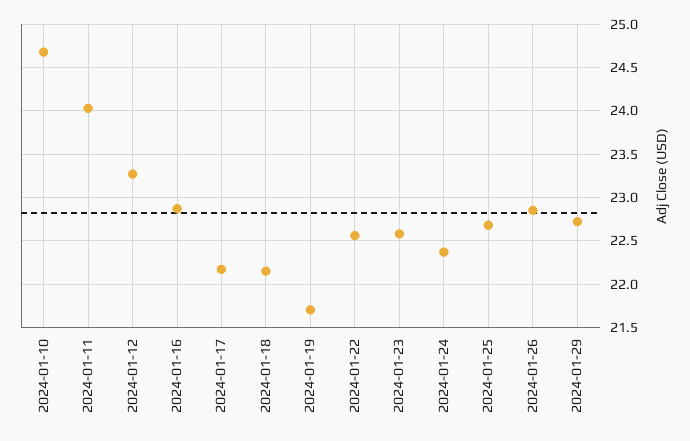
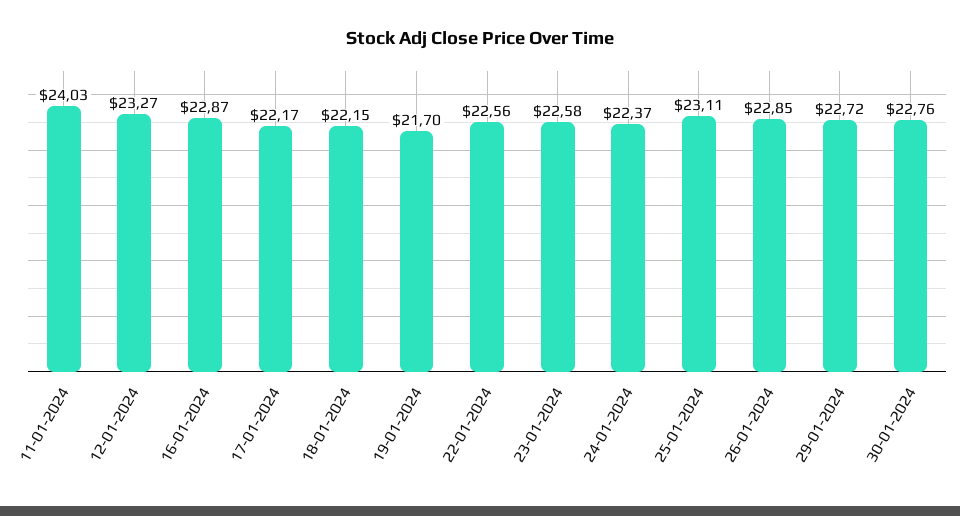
2024-01-10: 24.7 -> none
2024-01-25: 22.7 -> 23.11
30-01-2024: none -> 22.76

